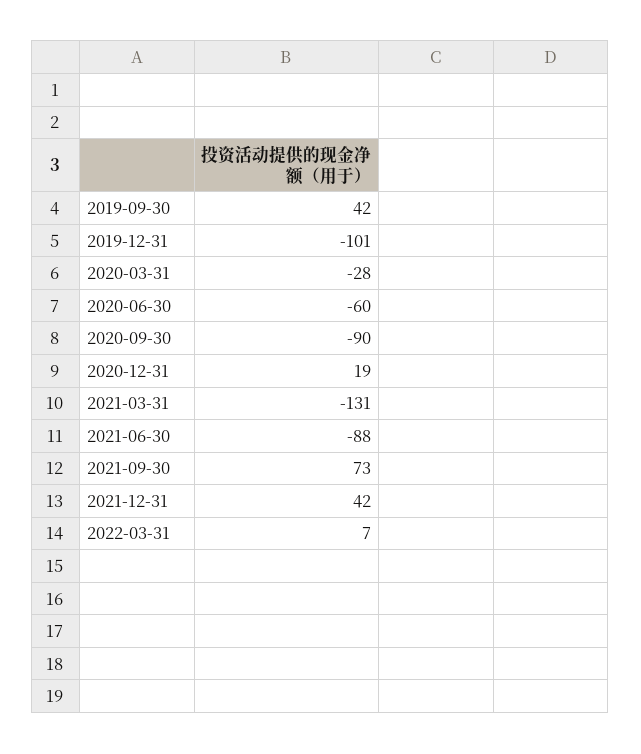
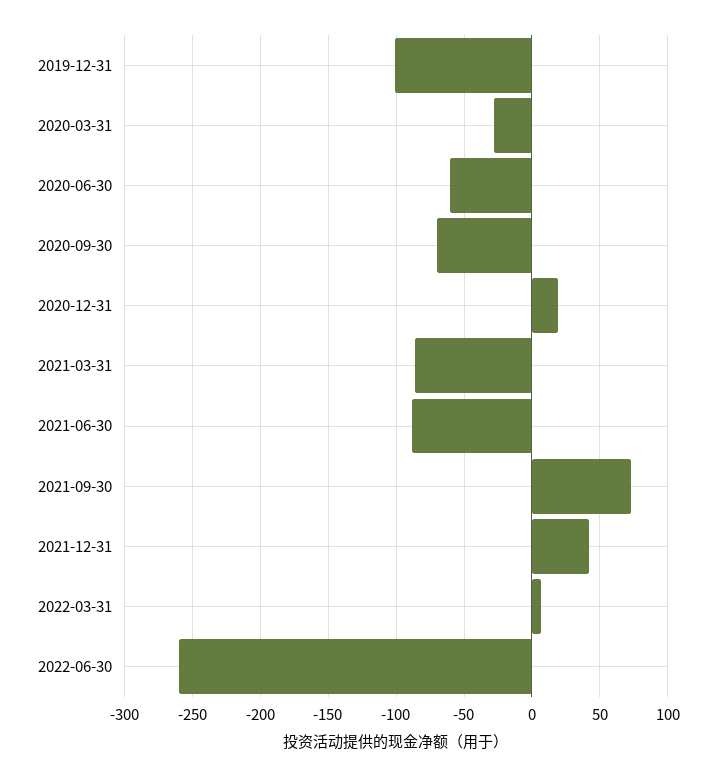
2019-09-30: 42 -> none
2020-09-30: -90 -> -70
2021-03-31: -131 -> -85
2022-06-30: none -> -260

